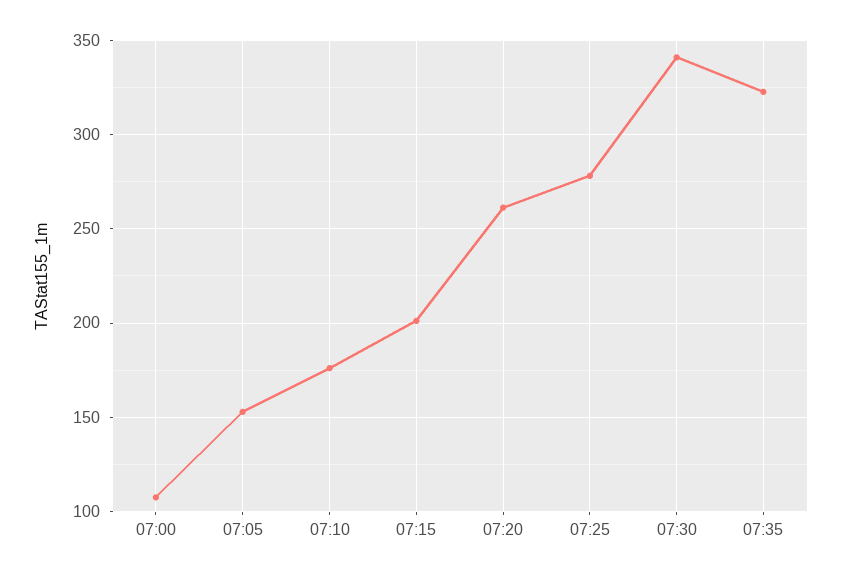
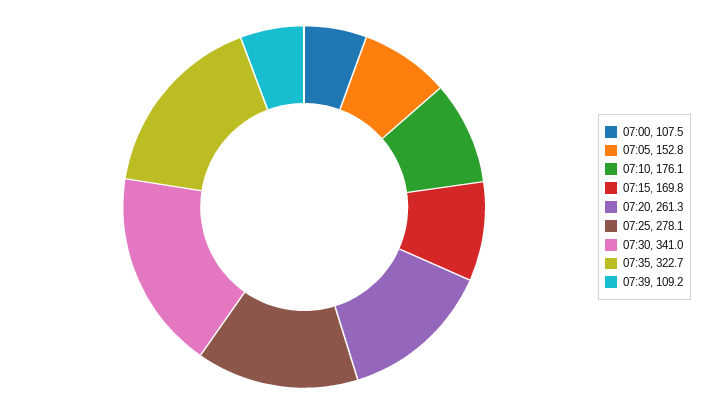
07:15: 200 -> 169.8
07:39: none -> 109.2

